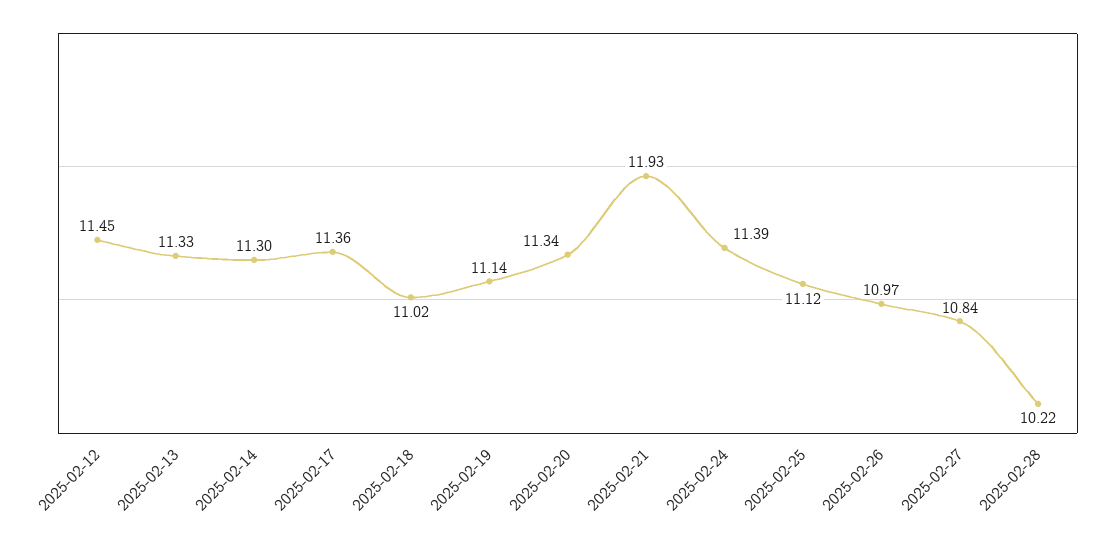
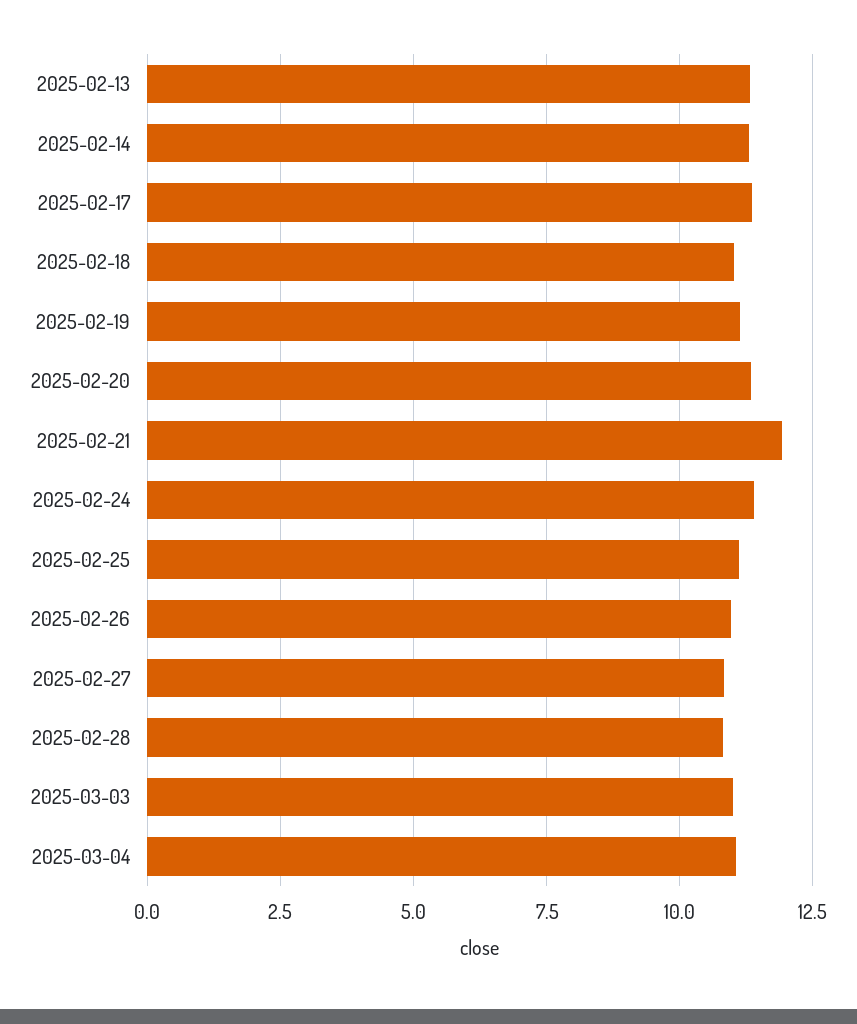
2025-02-12: 11.45 -> none
2025-02-28: 10.22 -> 10.75
2025-03-03: none -> 11
2025-03-04: none -> 11

